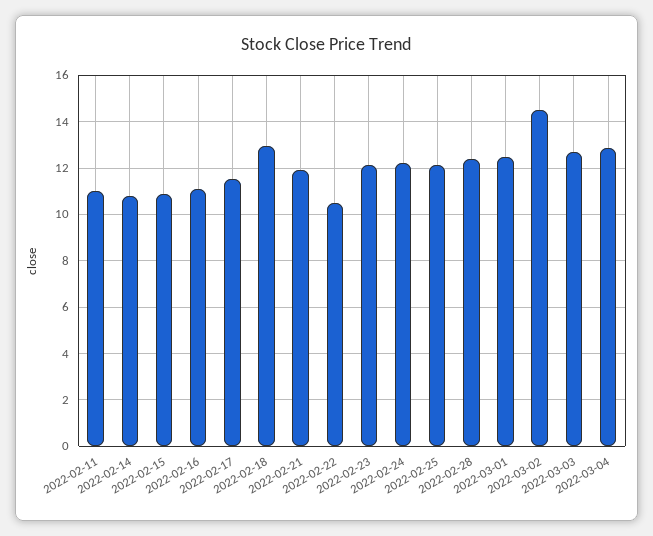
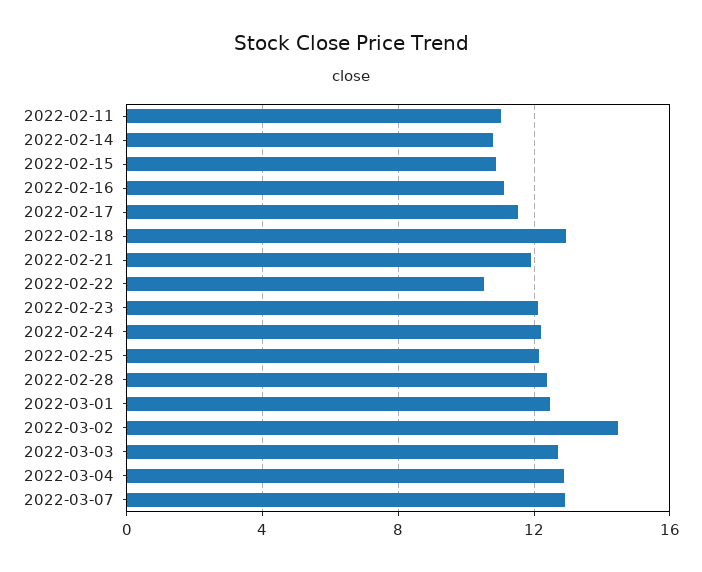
2022-03-07: none -> 13

